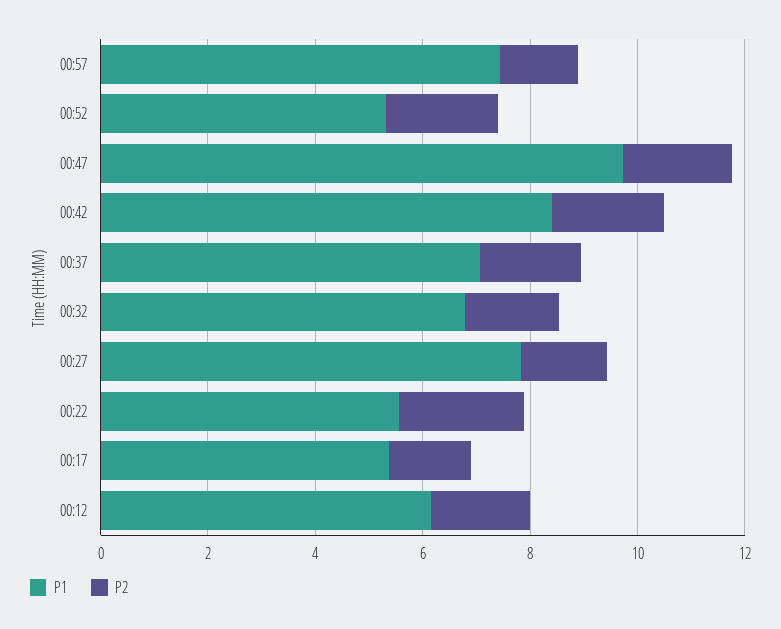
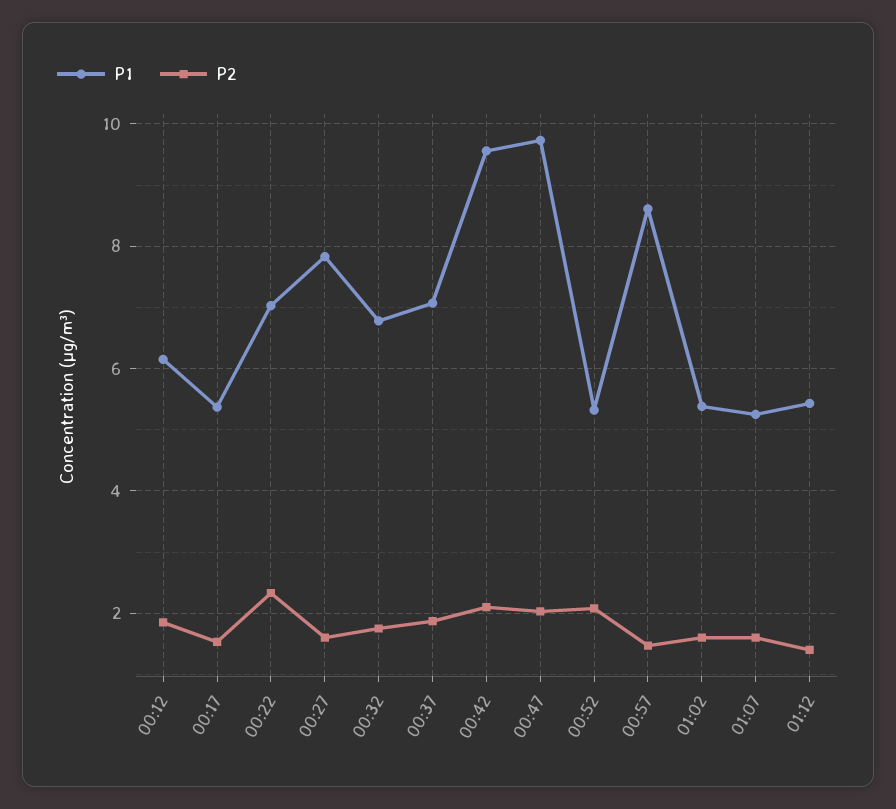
P1, 00:57: 7.5 -> 8.6
P1, 00:42: 8.5 -> 9.6
P1, 00:22: 5.5 -> 7
P1, 01:02: none -> 5.4
P2, 01:02: none -> 1.6
P1, 01:07: none -> 5.2
P2, 01:07: none -> 1.6
P1, 01:12: none -> 5.4
P2, 01:12: none -> 1.4

